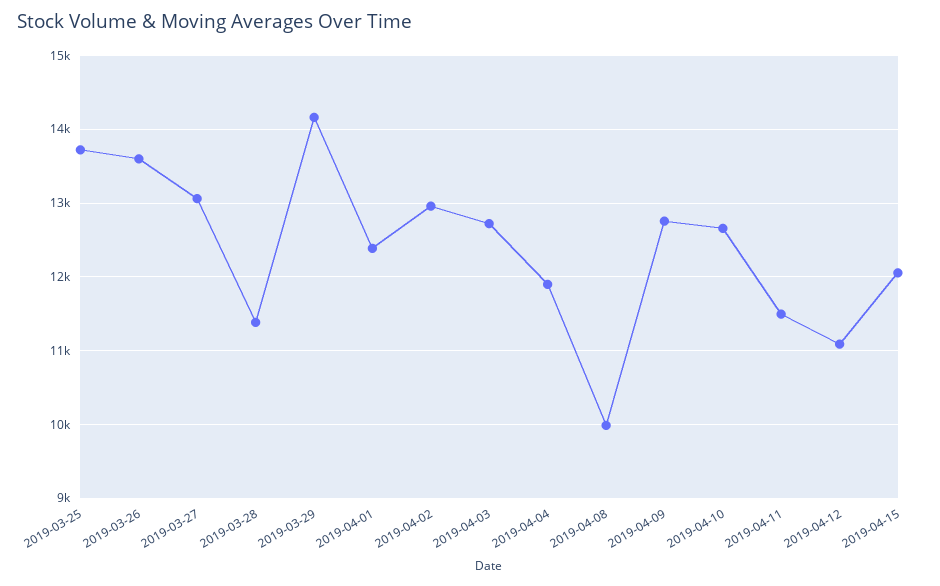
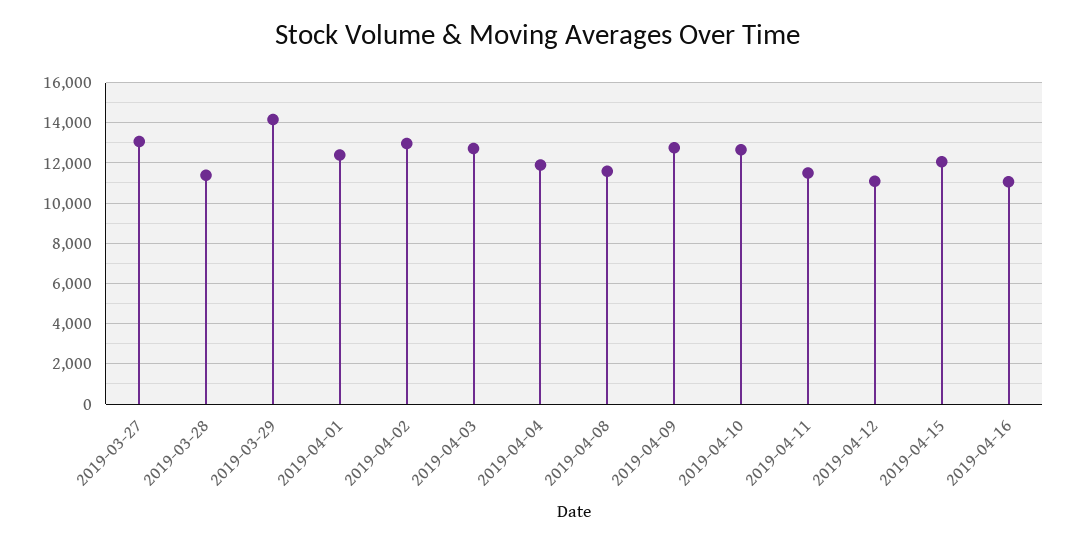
2019-03-25: 13700 -> none
2019-03-26: 13600 -> none
2019-04-08: 10000 -> 11500
2019-04-16: none -> 11000

